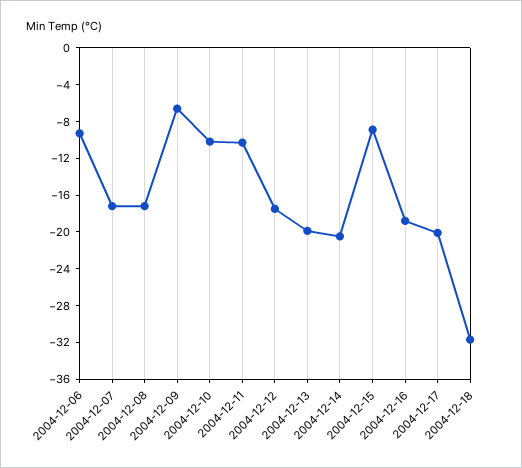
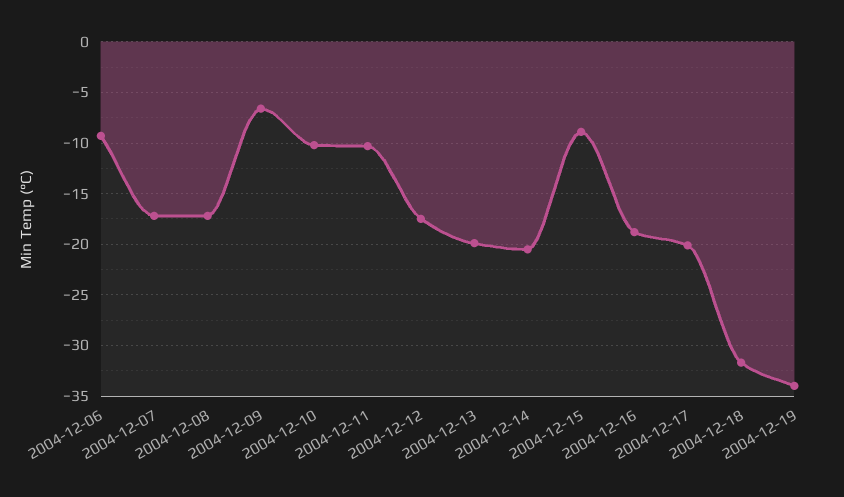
2004-12-19: none -> -34

